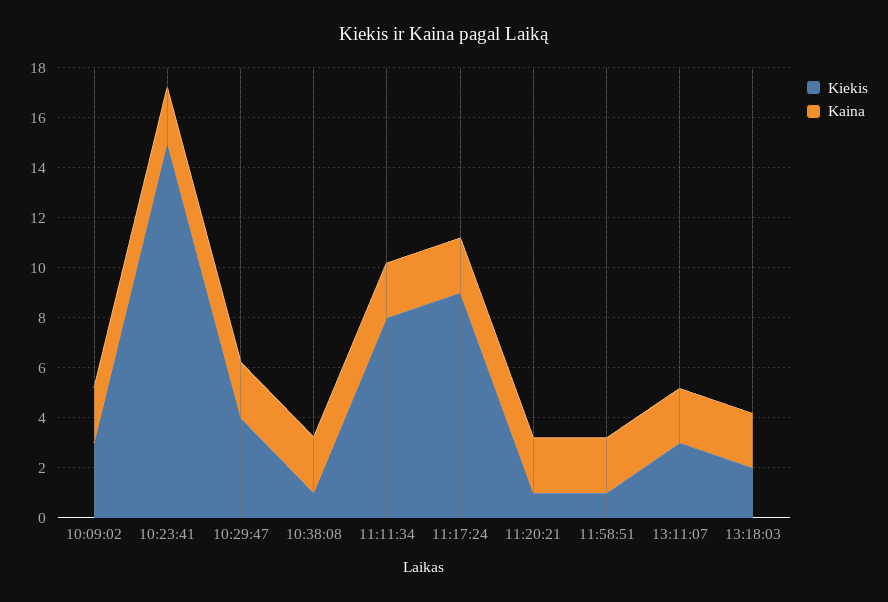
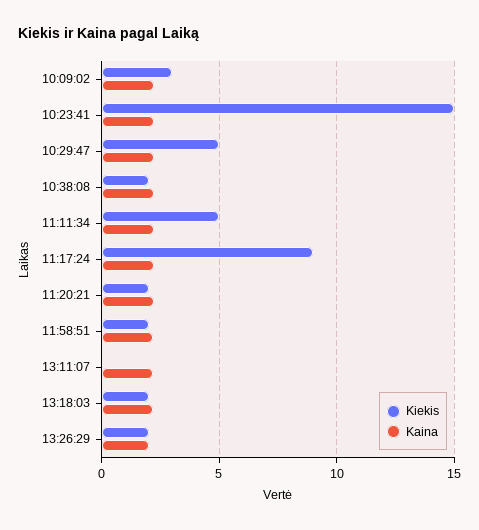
Kiekis, 10:29:47: 4 -> 5
Kiekis, 10:38:08: 1 -> 2
Kiekis, 11:11:34: 8 -> 5
Kiekis, 11:20:21: 1 -> 2
Kiekis, 11:58:51: 1 -> 2
Kiekis, 13:11:07: 3 -> 0
Kiekis, 13:26:29: none -> 2
Kaina, 13:26:29: none -> 2

